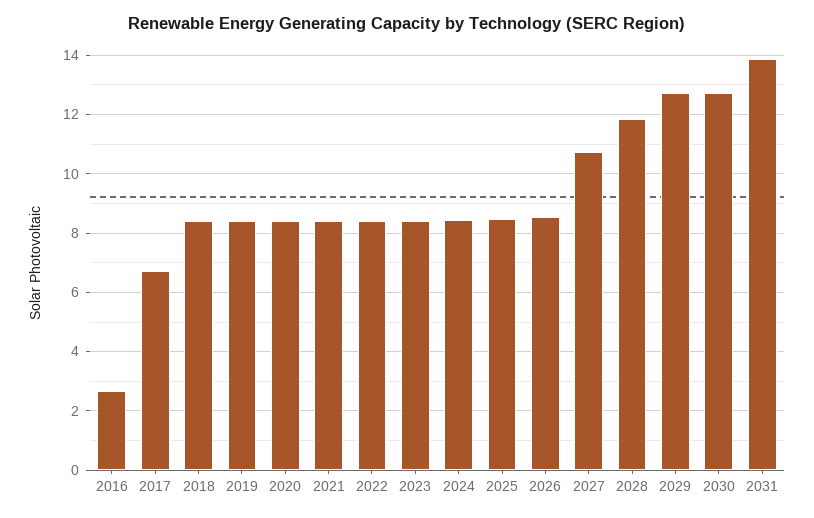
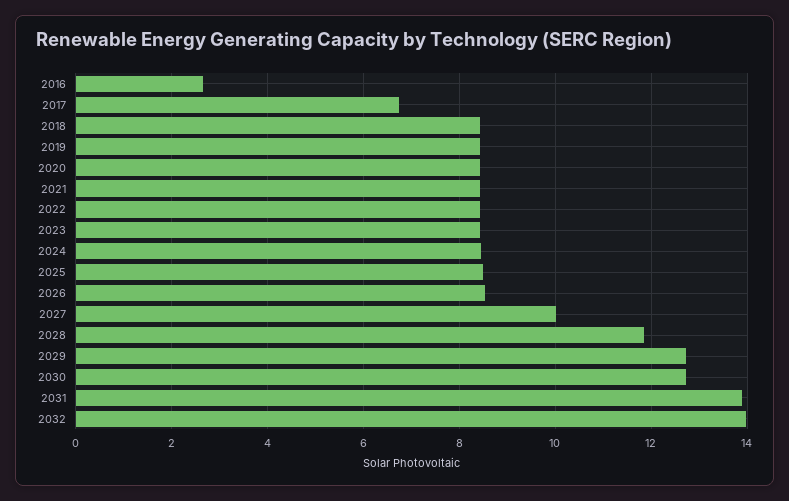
2027: 10.75 -> 10
2032: none -> 14

